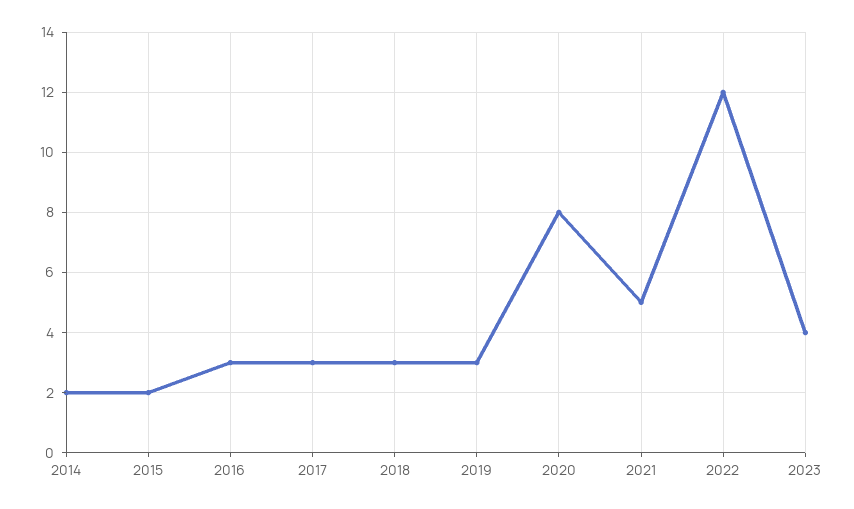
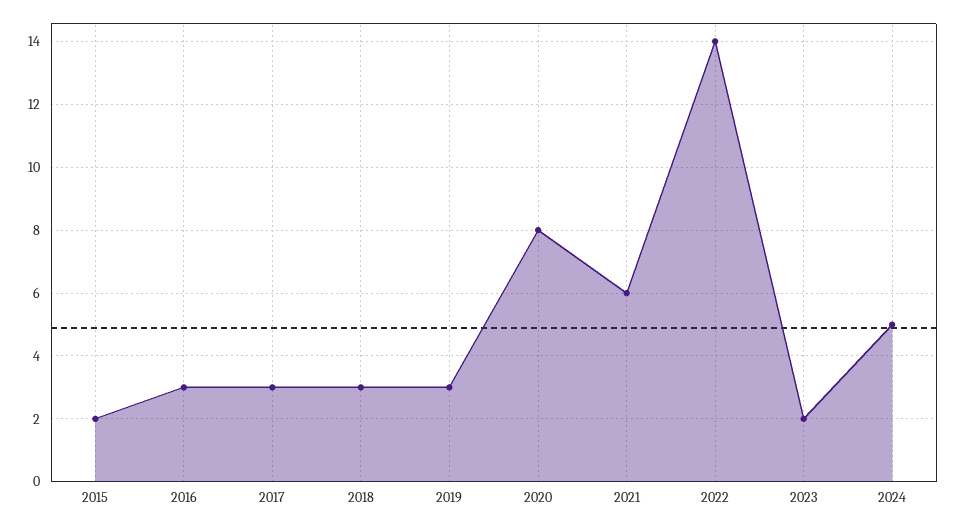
2014: 2 -> none
2021: 5 -> 6
2022: 12 -> 14
2023: 4 -> 2
2024: none -> 5

